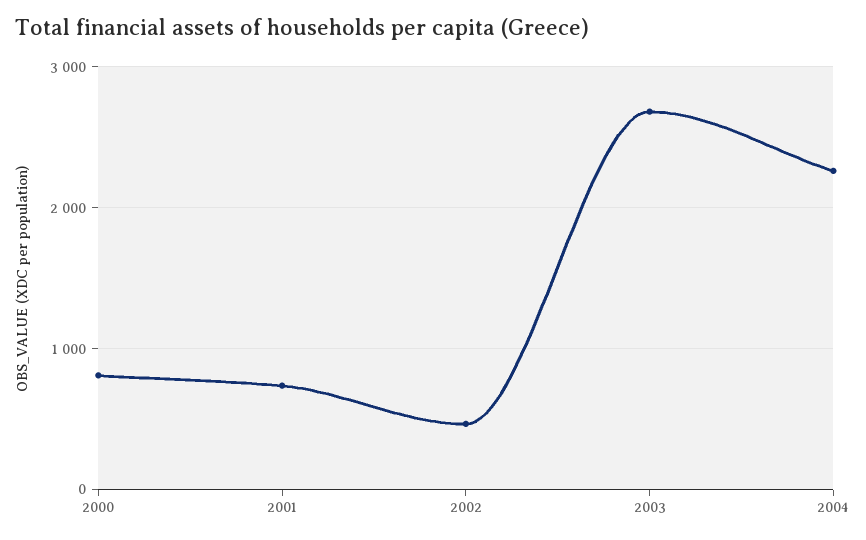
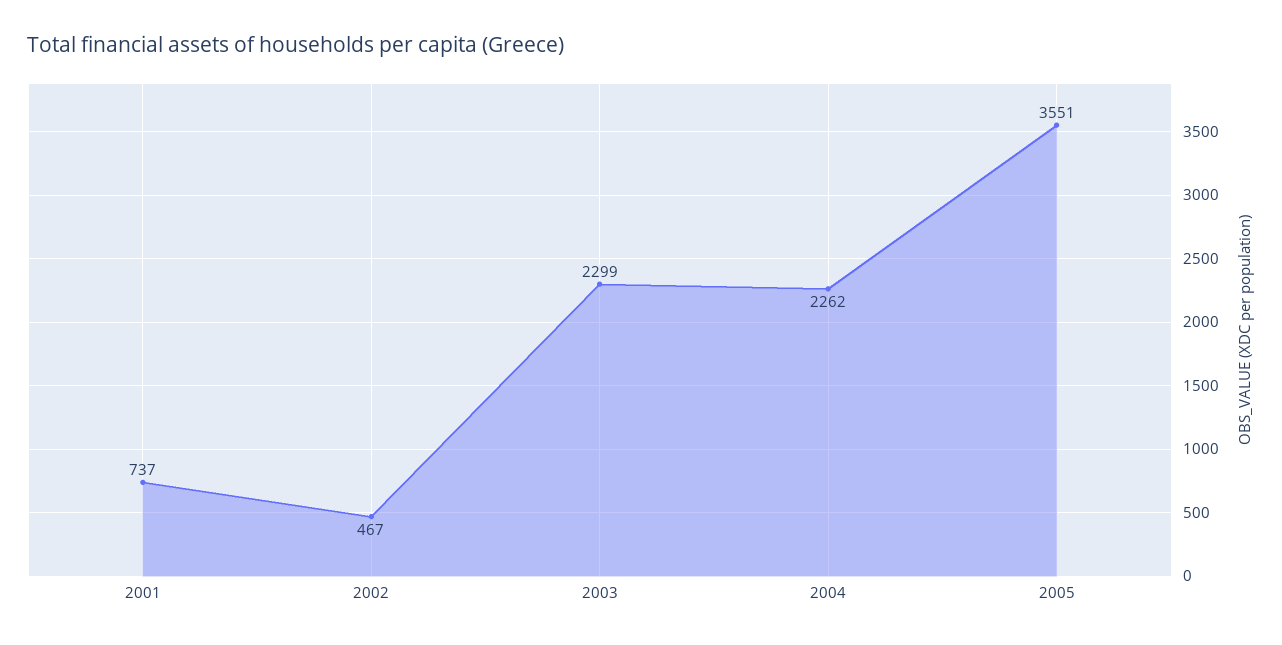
2000: 800 -> none
2003: 2700 -> 2299
2005: none -> 3551

